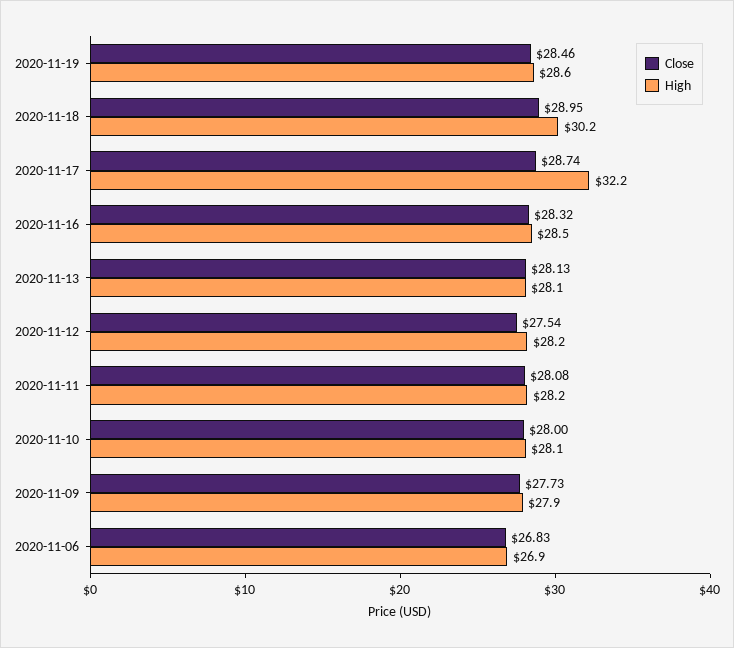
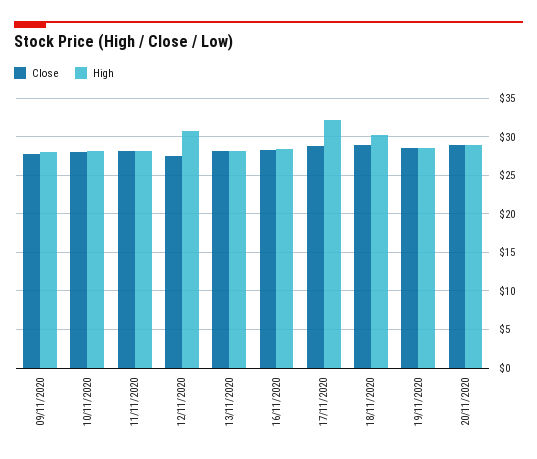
High, 2020-11-12: 28.2 -> 31
Close, 2020-11-06: 26.83 -> none
High, 2020-11-06: 26.9 -> none
Close, 20/11/2020: none -> 29
High, 20/11/2020: none -> 29

